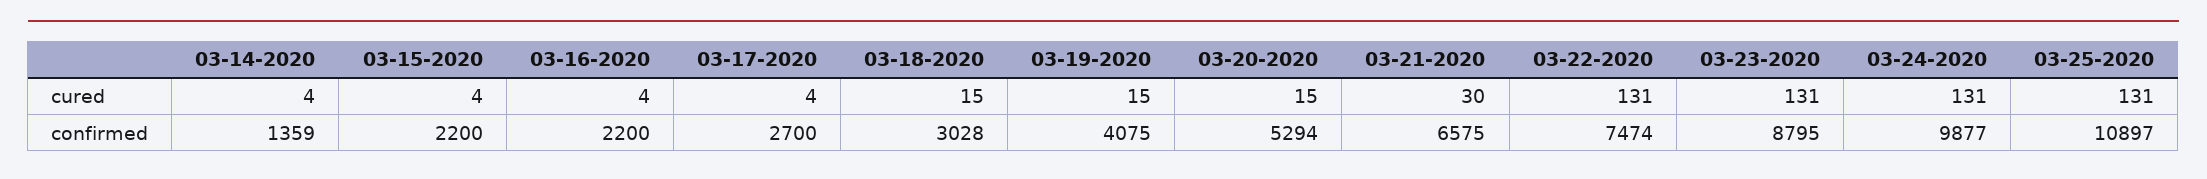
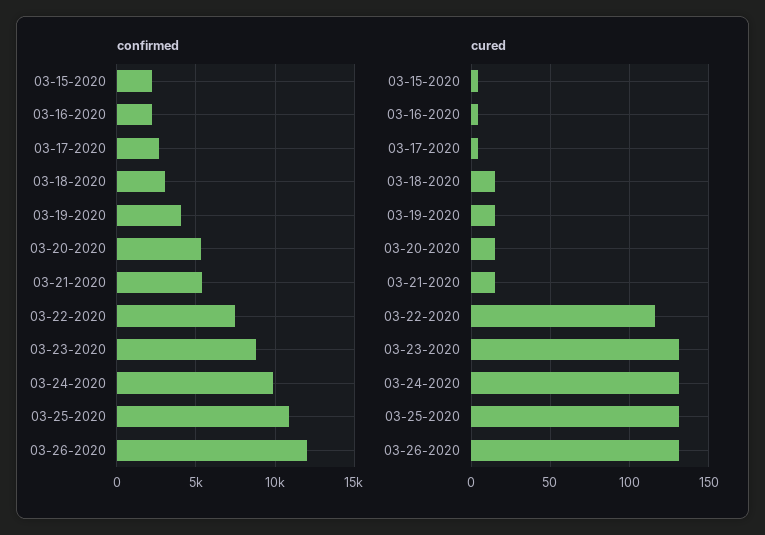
cured, 03-14-2020: 4 -> none
cured, 03-21-2020: 30 -> 15
cured, 03-22-2020: 131 -> 115
confirmed, 03-14-2020: 1359 -> none
confirmed, 03-21-2020: 6575 -> 5500
confirmed, 03-26-2020: none -> 12000
cured, 03-26-2020: none -> 130

